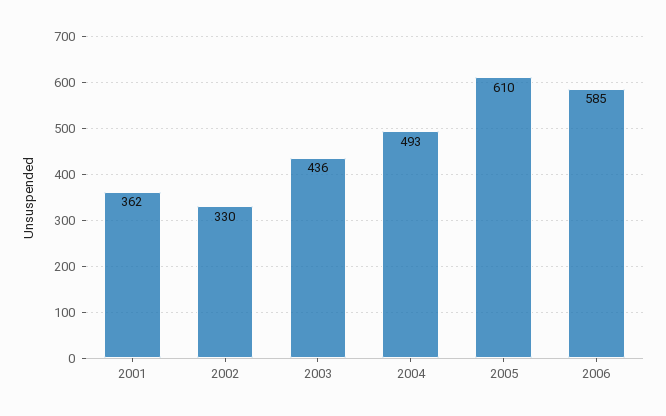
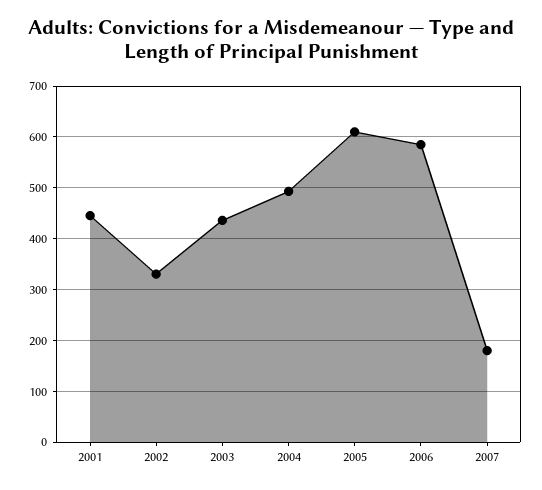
2001: 362 -> 440
2007: none -> 180

